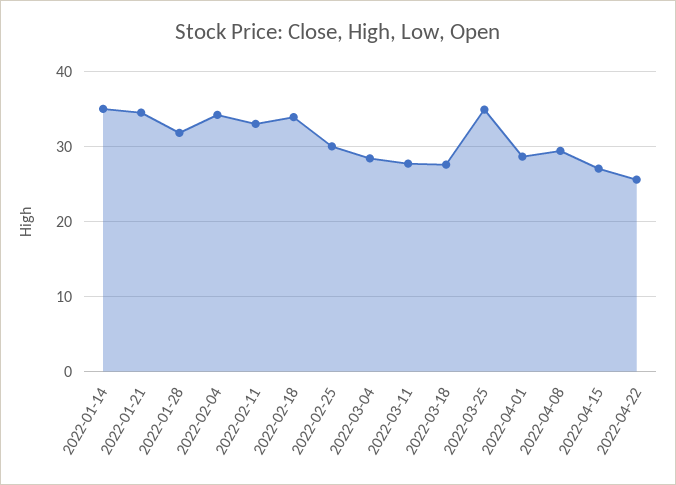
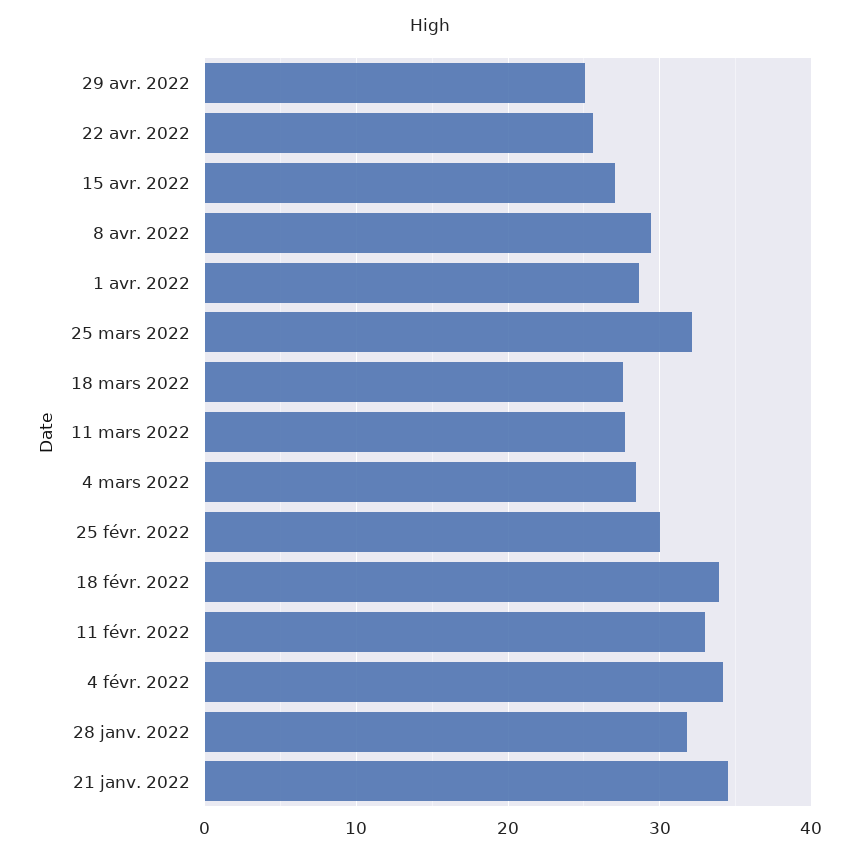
2022-01-14: 35 -> none
2022-03-25: 35 -> 32
29 avr. 2022: none -> 25

